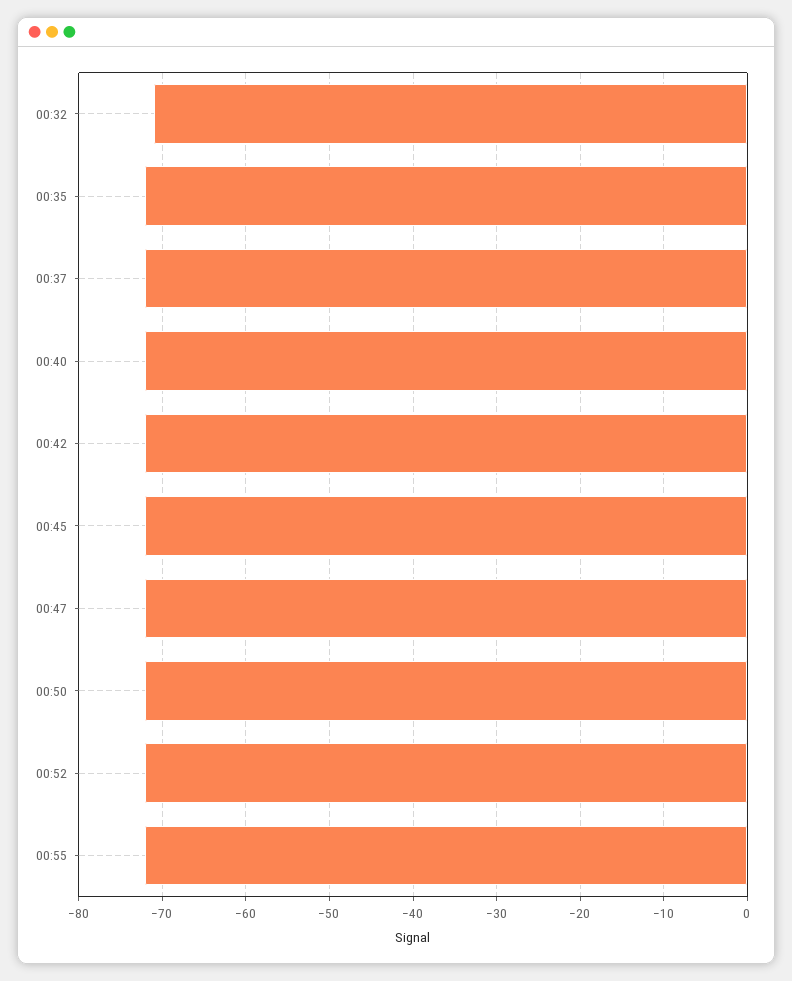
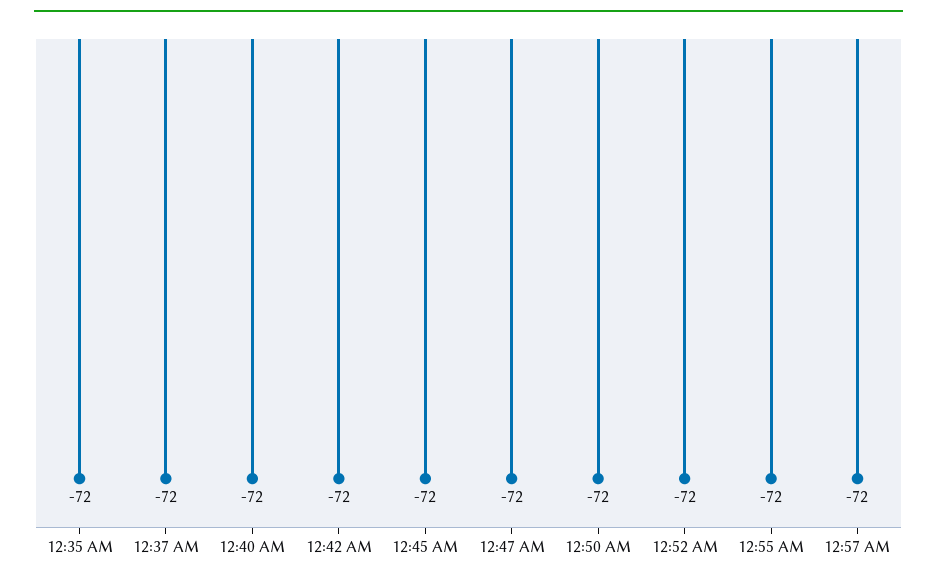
00:32: -71 -> none
12:57 AM: none -> -72

